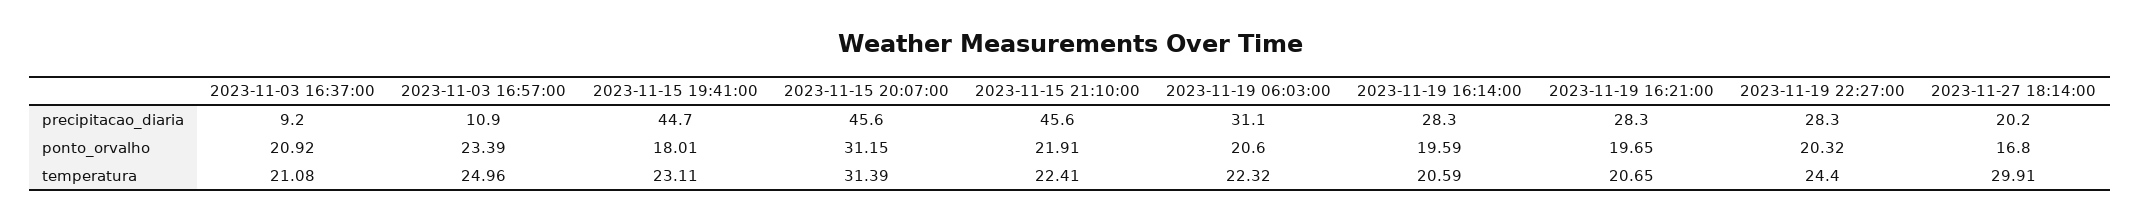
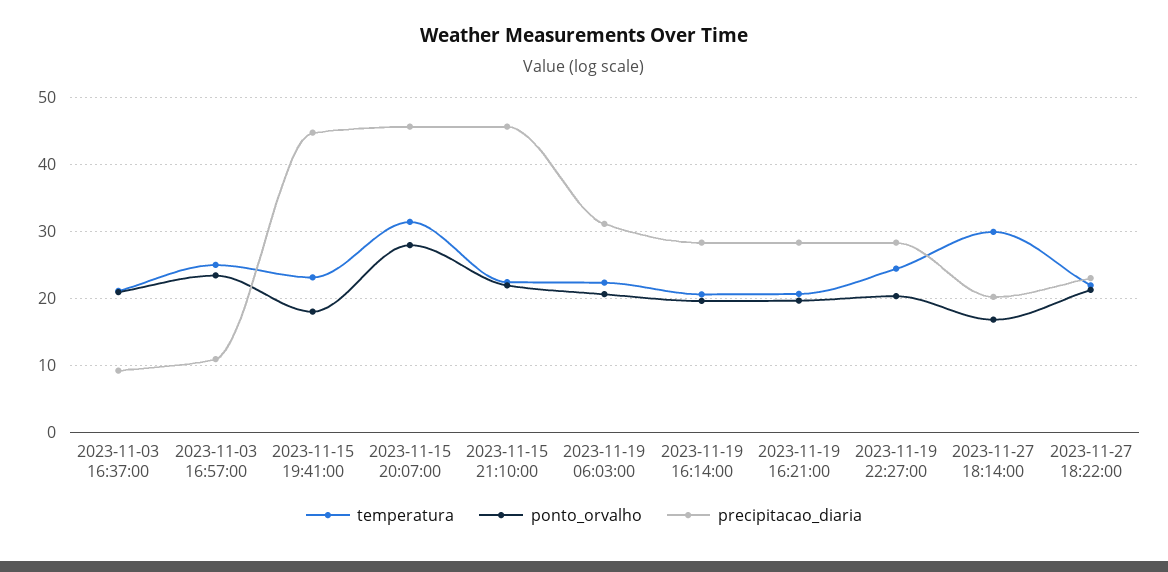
ponto_orvalho, 2023-11-15 20:07:00: 31.15 -> 28
temperatura, 2023-11-27 18:22:00: none -> 22
ponto_orvalho, 2023-11-27 18:22:00: none -> 21
precipitacao_diaria, 2023-11-27 18:22:00: none -> 23

